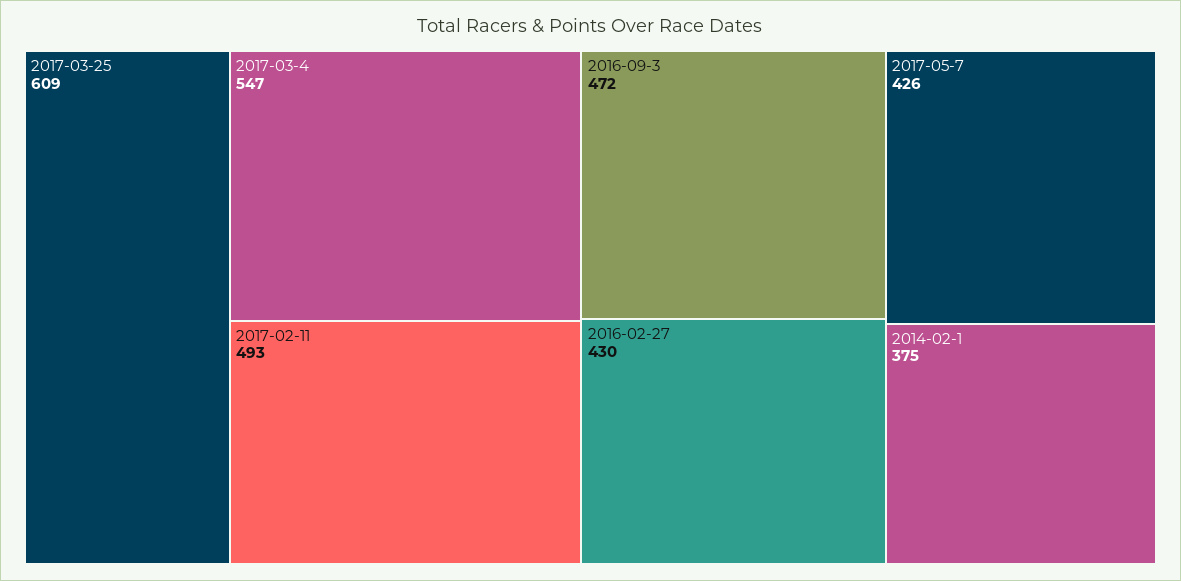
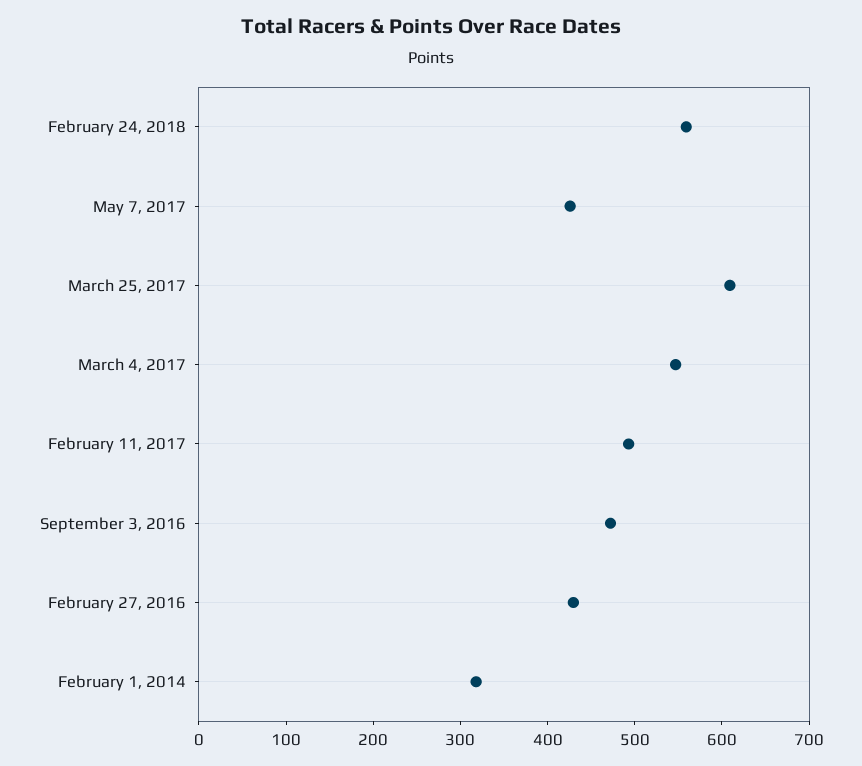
2014-02-1: 375 -> 320
February 24, 2018: none -> 560

